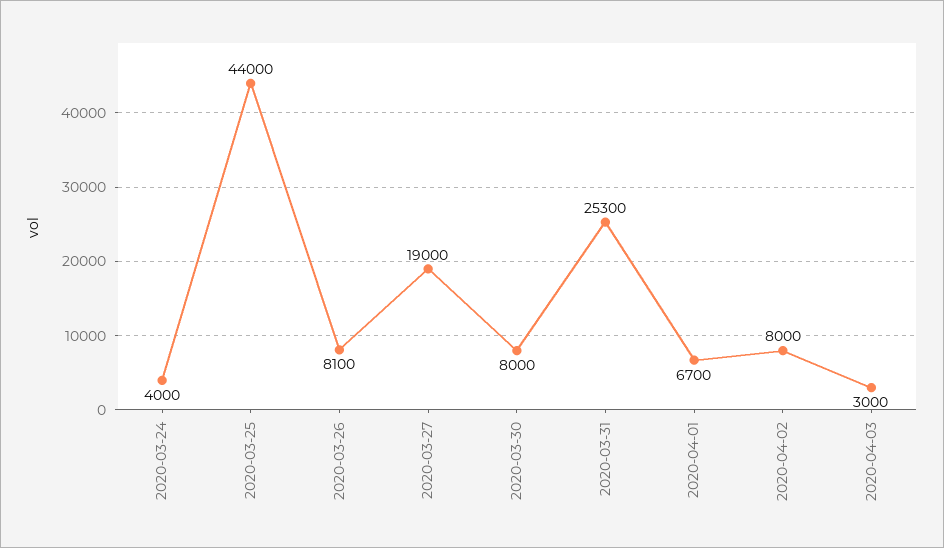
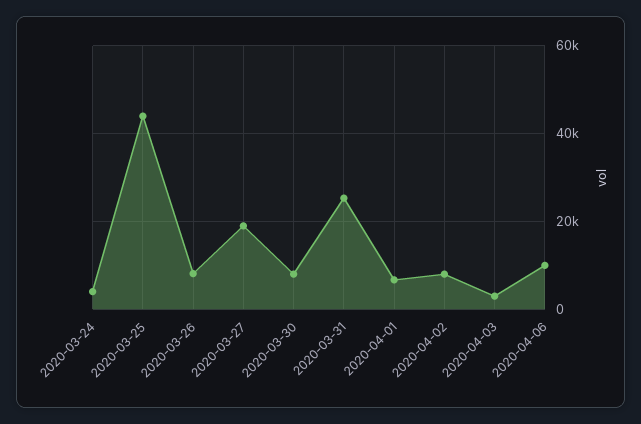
2020-04-06: none -> 10000

